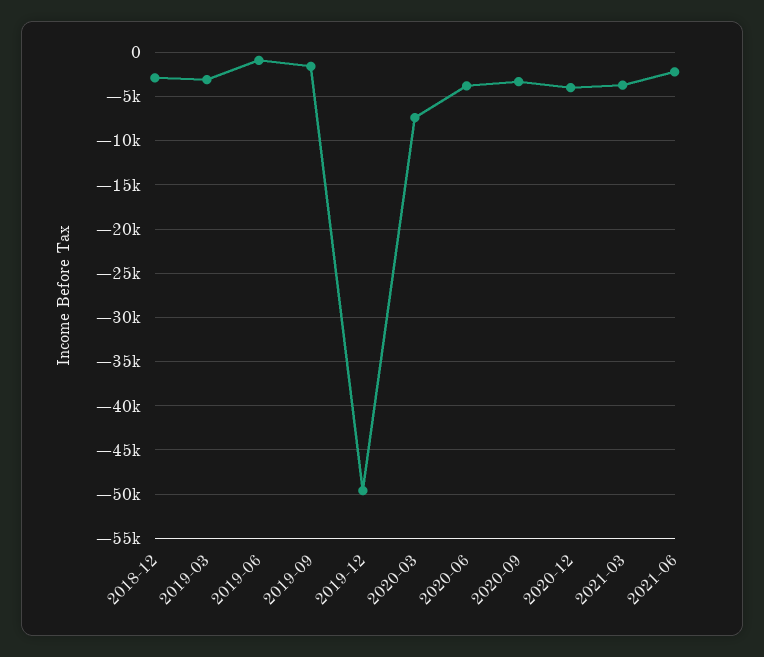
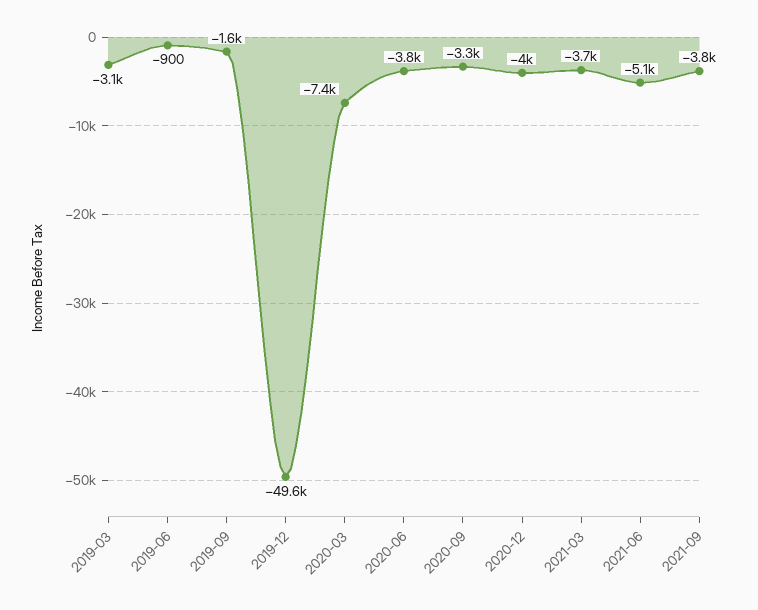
2018-12: -3000 -> none
2021-06: -2000 -> -5100
2021-09: none -> -3800

